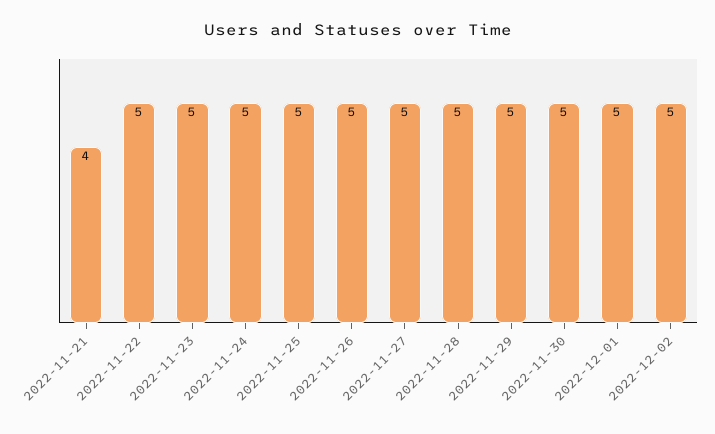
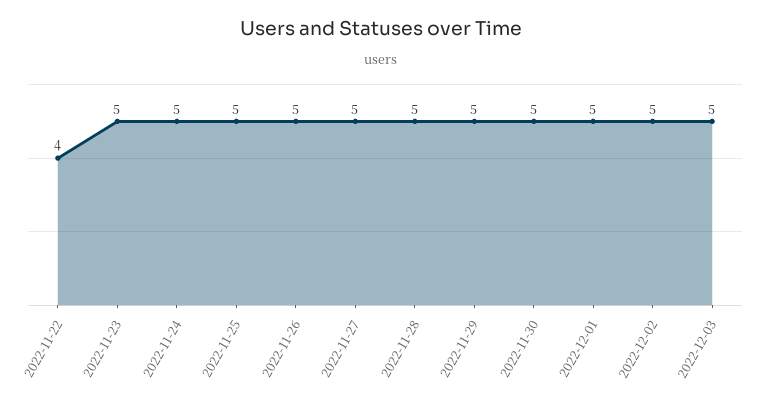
2022-11-21: 4 -> none
2022-11-22: 5 -> 4
2022-12-03: none -> 5

